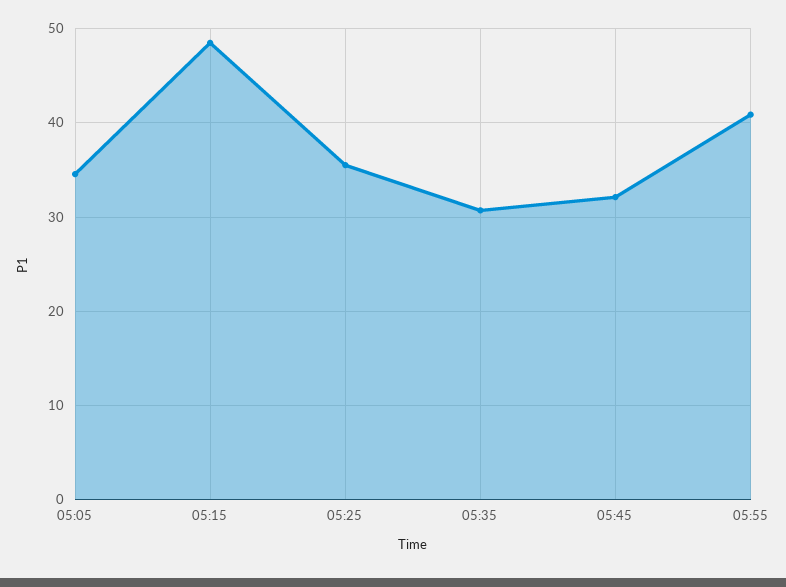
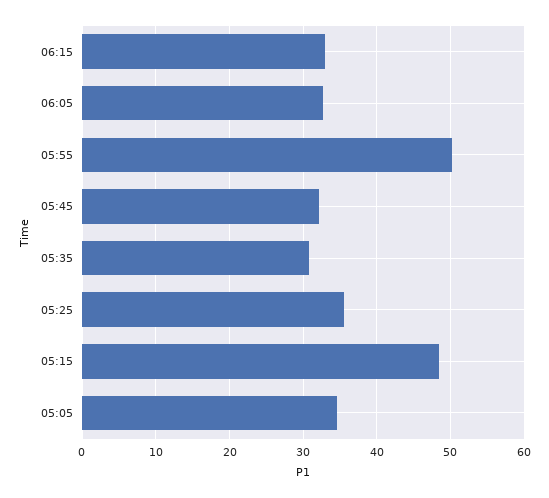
05:55: 41 -> 50
06:15: none -> 33
06:05: none -> 33

